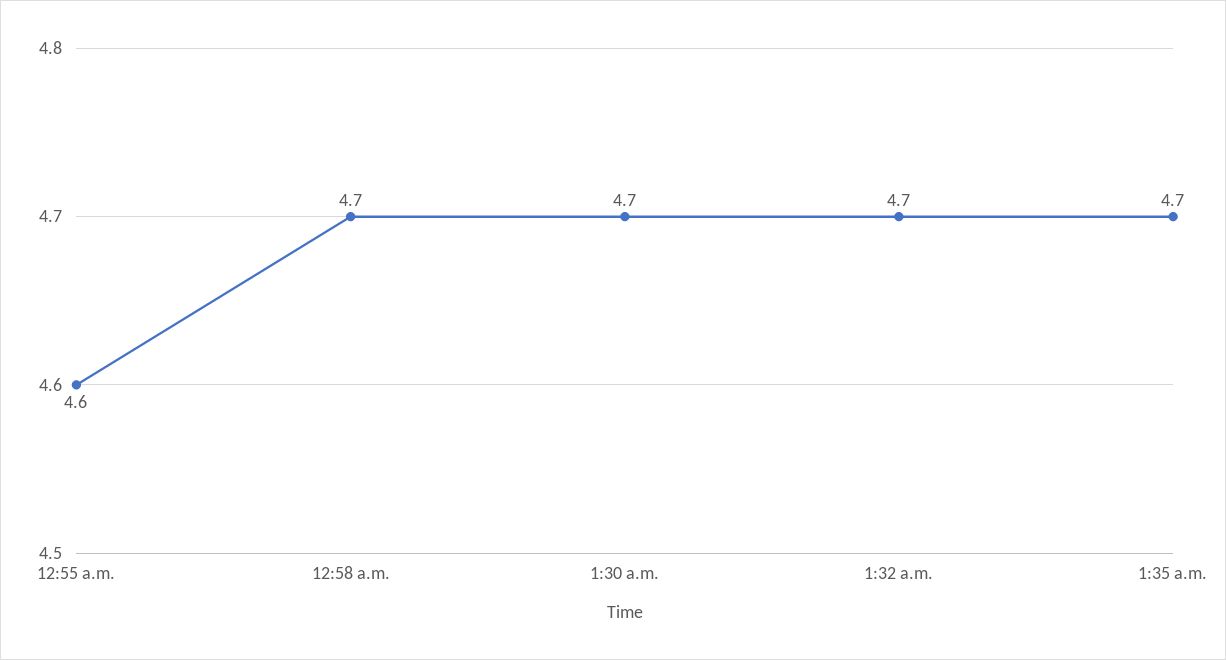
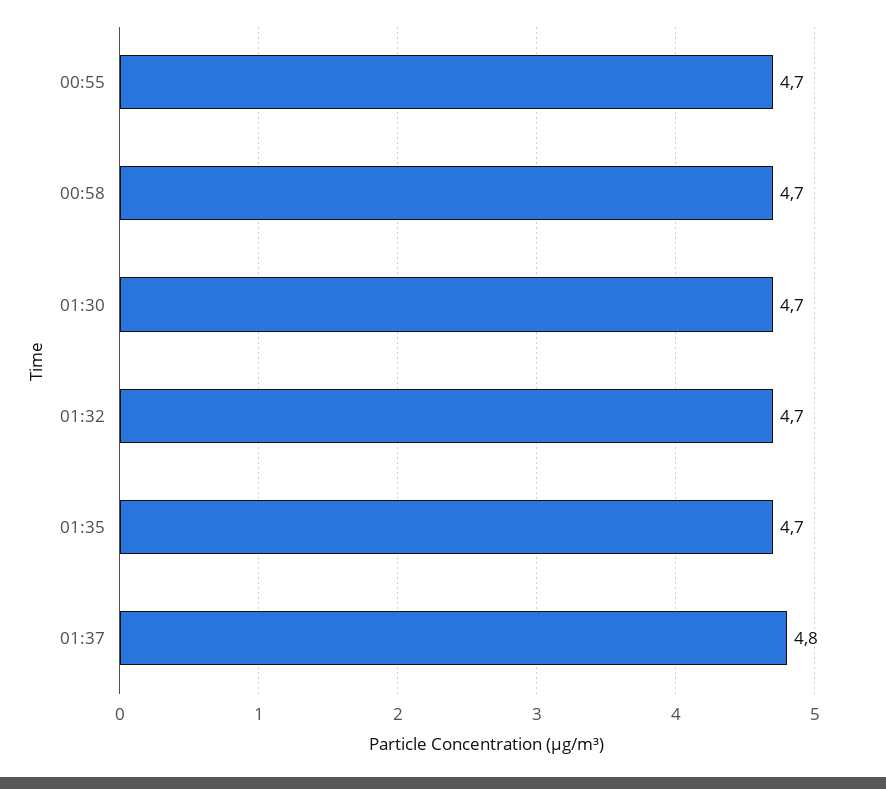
12:55 a.m.: 4.6 -> 4.7
01:37: none -> 4.8

